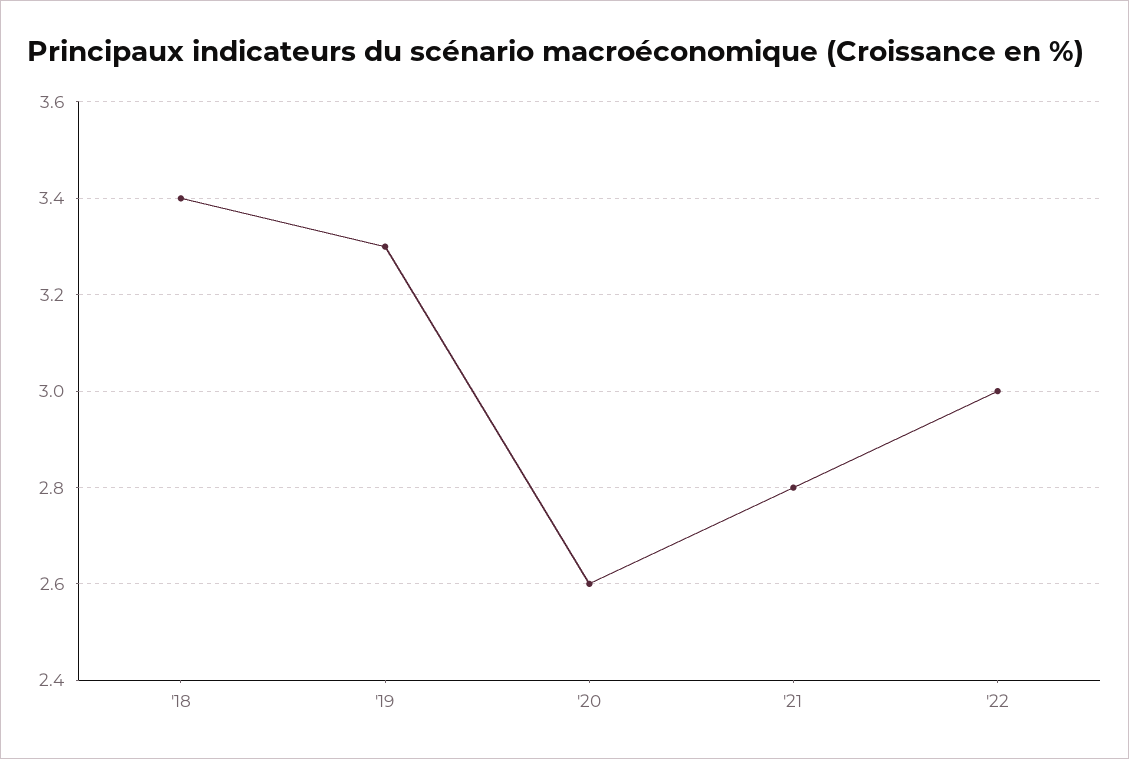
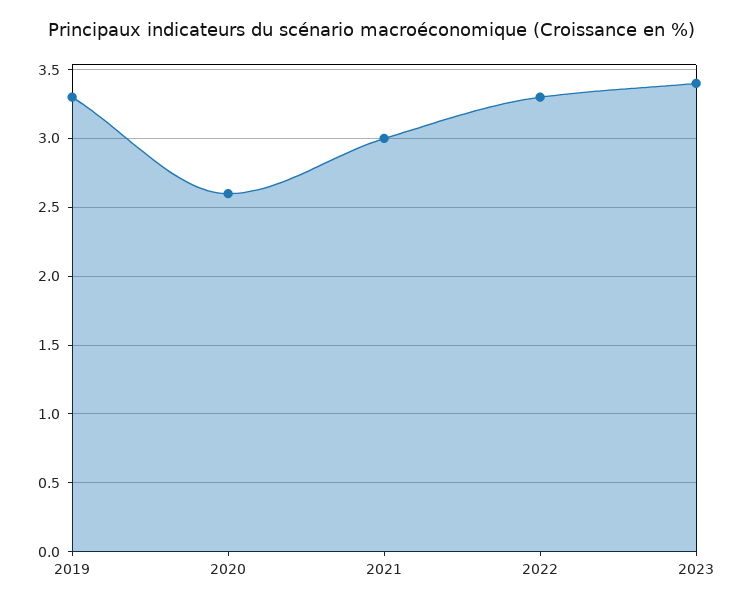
'18: 3.4 -> none
'21: 2.8 -> 3
'22: 3 -> 3.3
2023: none -> 3.4

